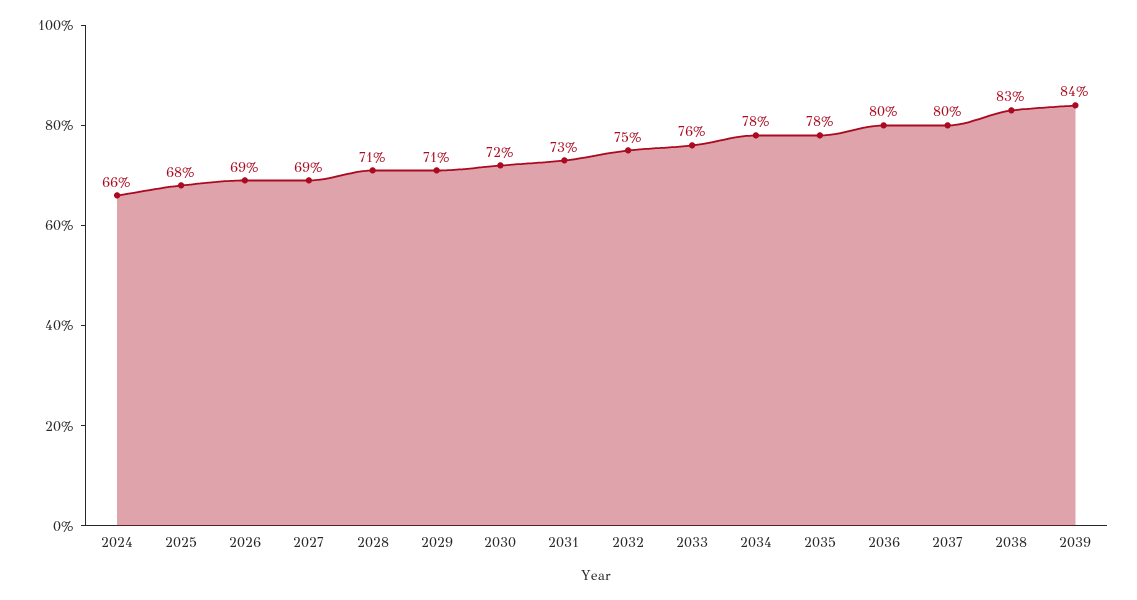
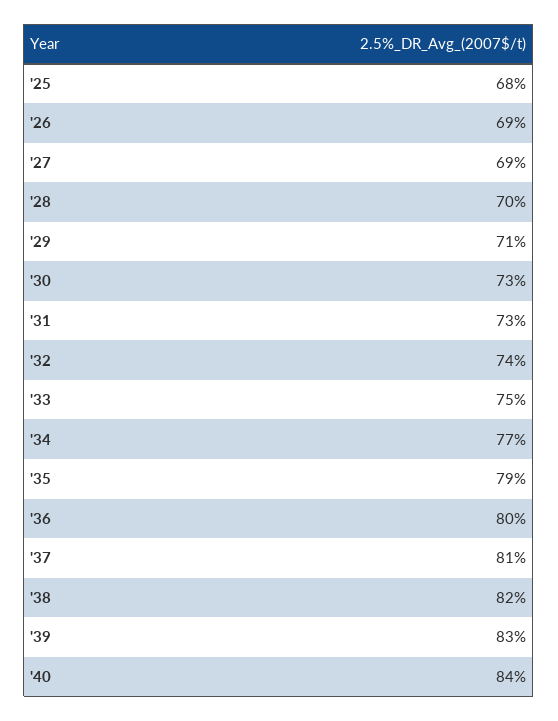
2024: 66 -> none
2028: 71 -> 70
2030: 72 -> 73
2032: 75 -> 74
2033: 76 -> 75
2034: 78 -> 77
2035: 78 -> 79
2037: 80 -> 81
2038: 83 -> 82
2039: 84 -> 83
'40: none -> 84

